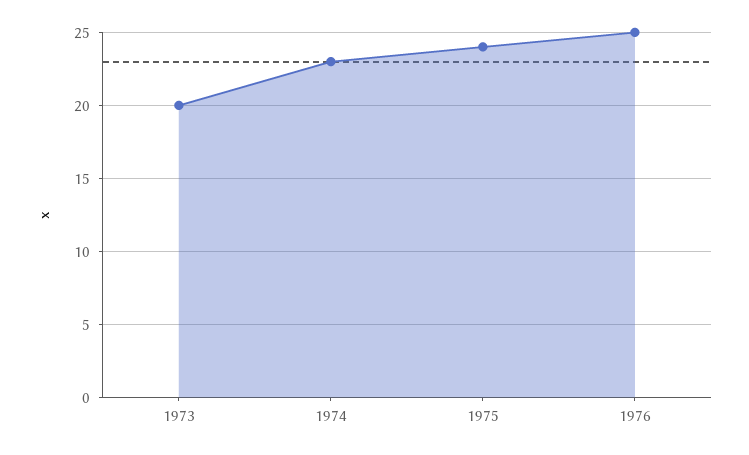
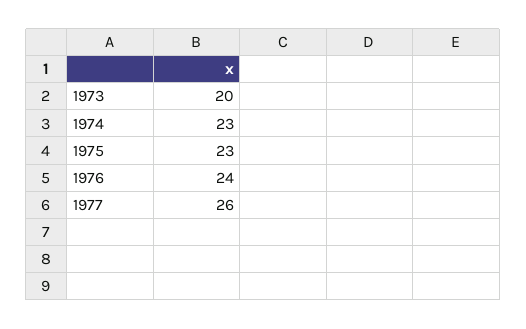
1975: 24 -> 23
1976: 25 -> 24
1977: none -> 26

